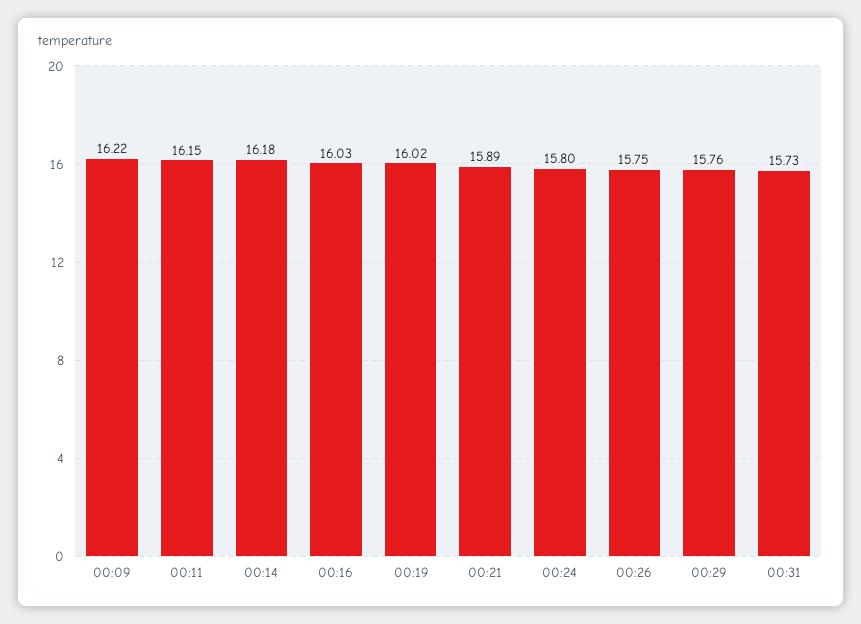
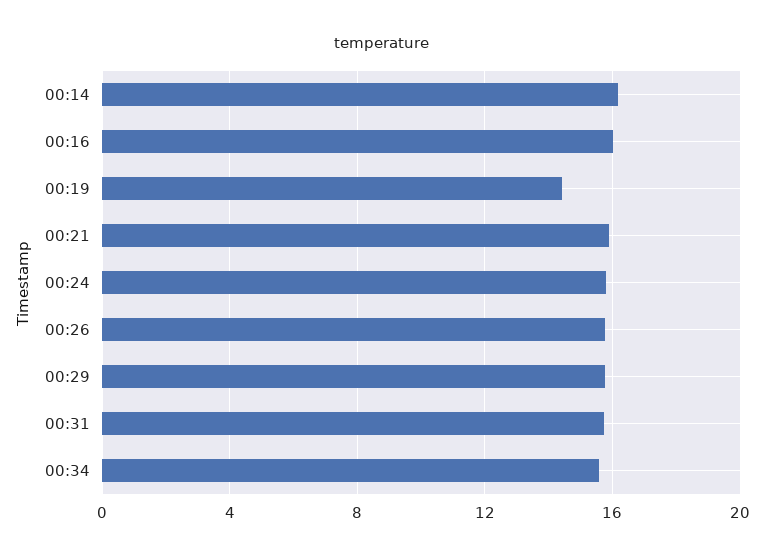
00:09: 16.22 -> none
00:11: 16.15 -> none
00:19: 16.02 -> 14.5
00:34: none -> 15.5

